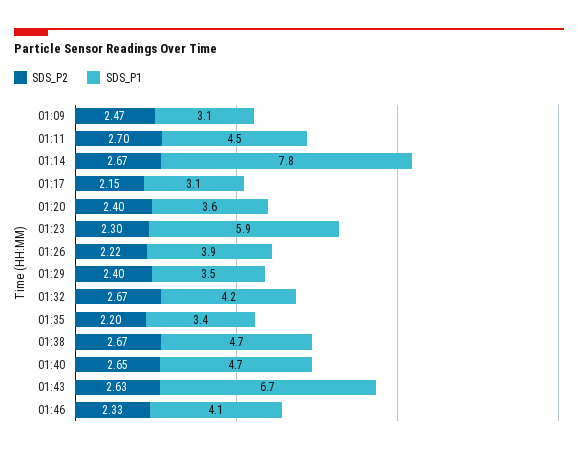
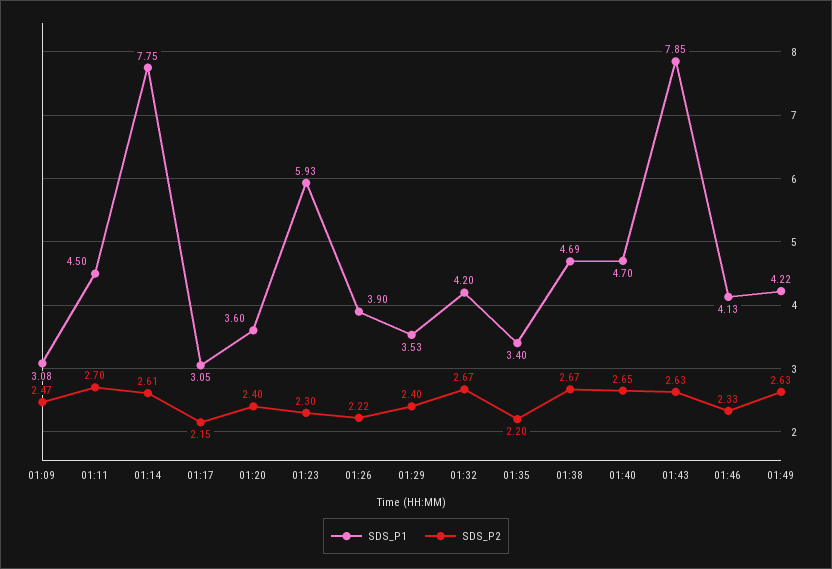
SDS_P2, 01:14: 2.67 -> 2.61
SDS_P1, 01:43: 6.7 -> 7.85
SDS_P1, 01:49: none -> 4.22
SDS_P2, 01:49: none -> 2.63

